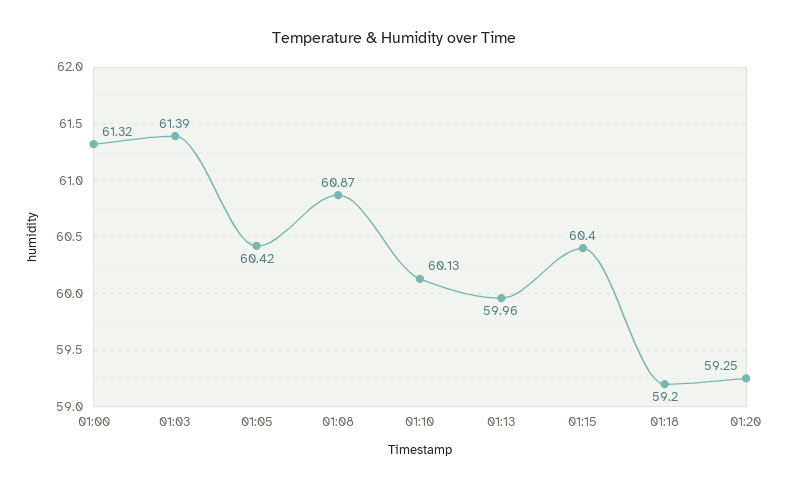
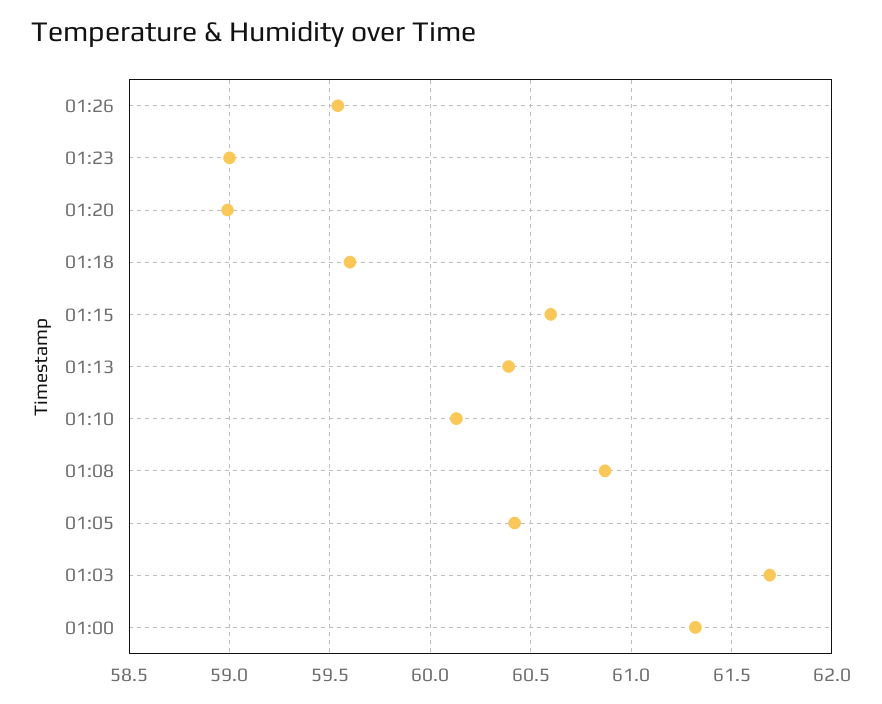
01:03: 61.39 -> 61.7
01:13: 59.96 -> 60.4
01:15: 60.4 -> 60.6
01:18: 59.2 -> 59.6
01:20: 59.25 -> 59
01:26: none -> 59.55
01:23: none -> 59

